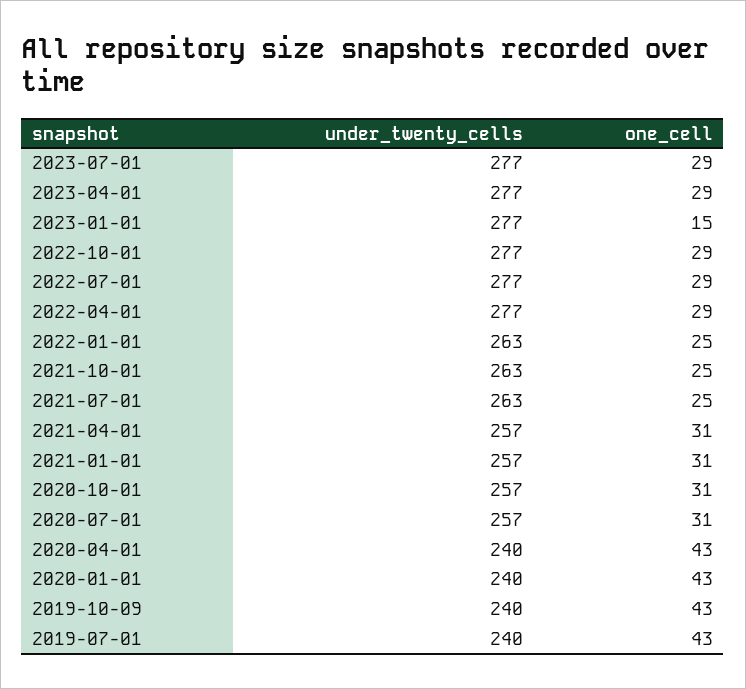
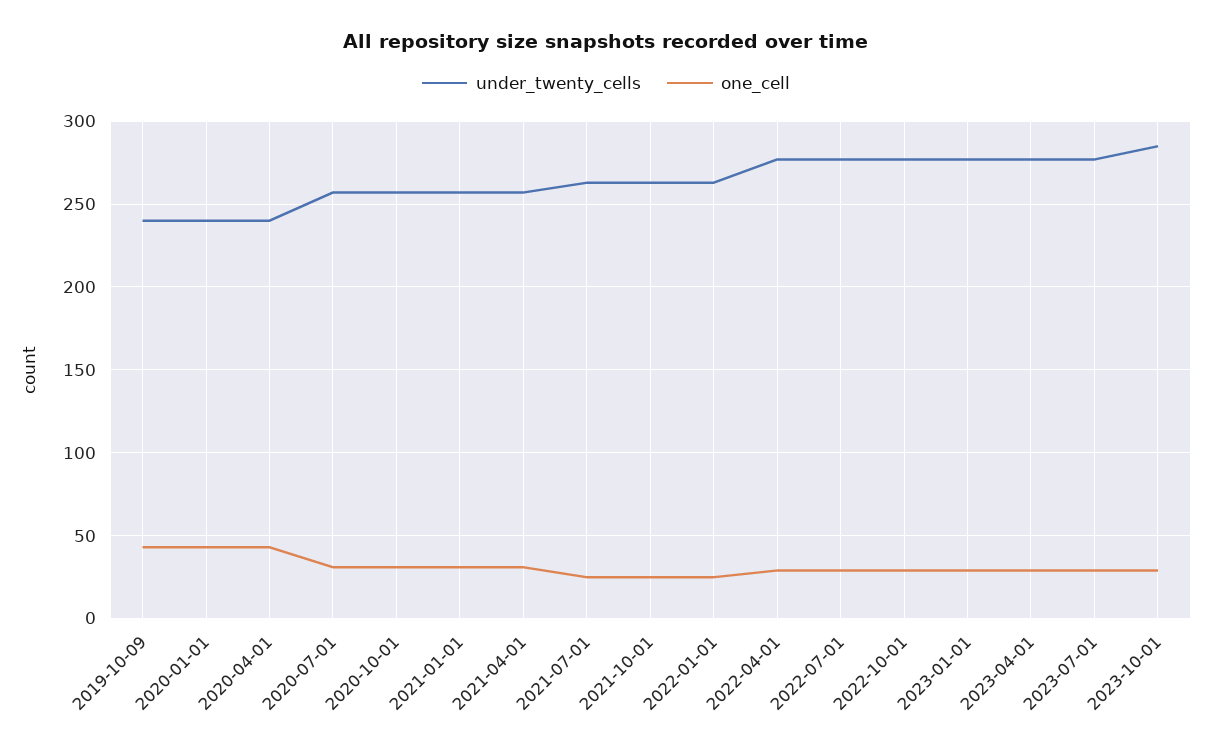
one_cell, 2023-01-01: 15 -> 30
under_twenty_cells, 2019-07-01: 240 -> none
one_cell, 2019-07-01: 43 -> none
under_twenty_cells, 2023-10-01: none -> 285
one_cell, 2023-10-01: none -> 30

